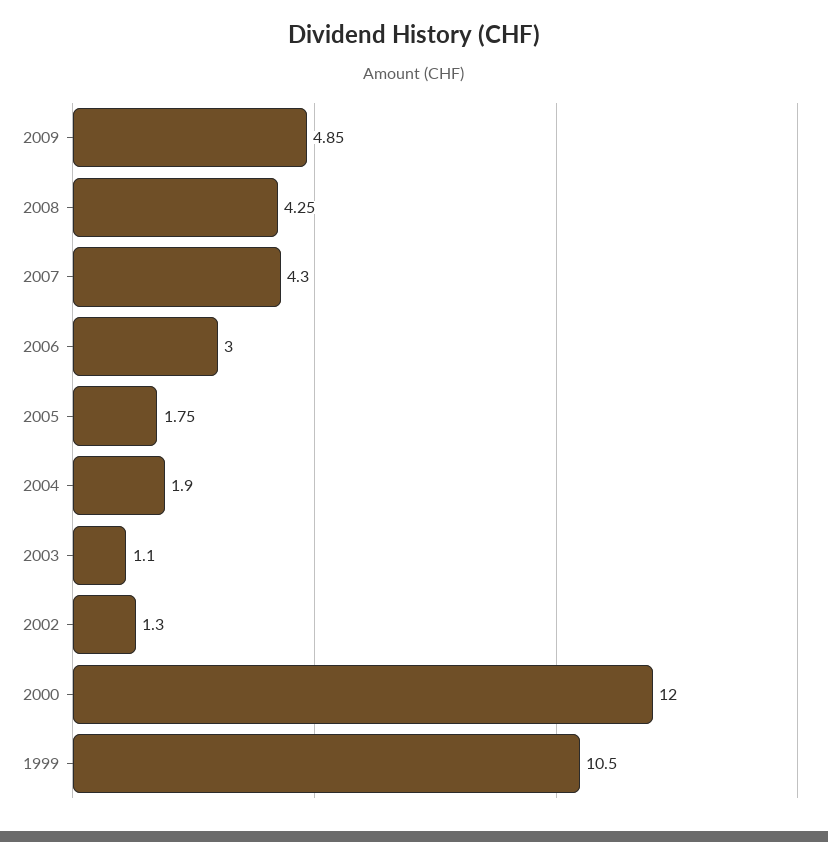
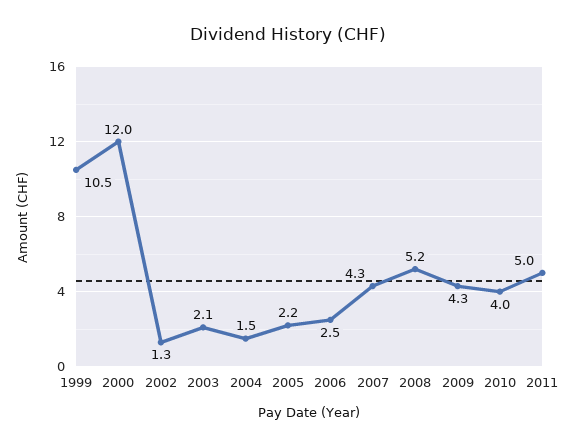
2009: 4.85 -> 4.3
2008: 4.25 -> 5.2
2006: 3 -> 2.5
2005: 1.75 -> 2.2
2004: 1.9 -> 1.5
2003: 1.1 -> 2.1
2010: none -> 4
2011: none -> 5

